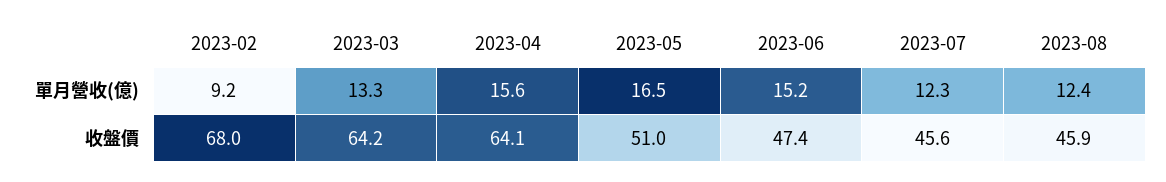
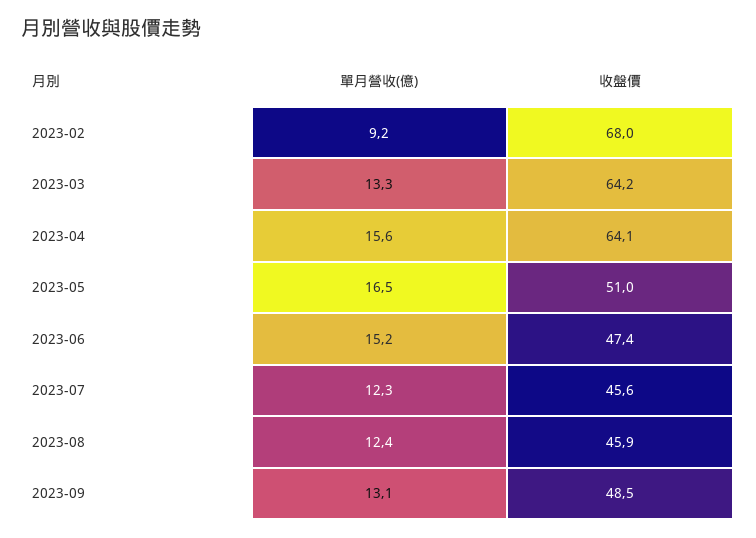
2023-09, 單月營收(億): none -> 13.1
2023-09, 收盤價: none -> 48.5

